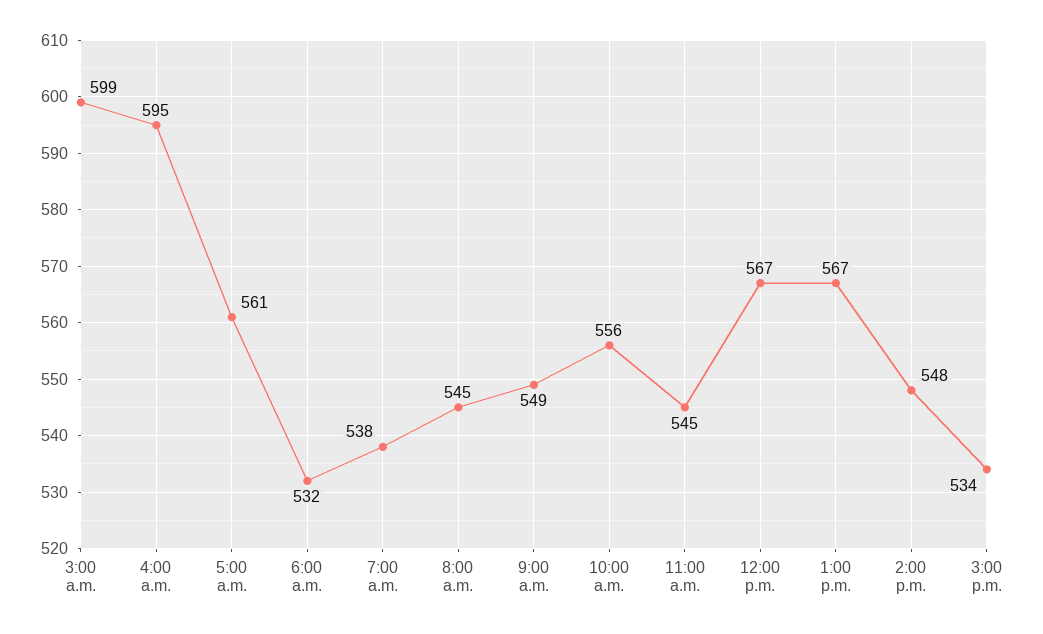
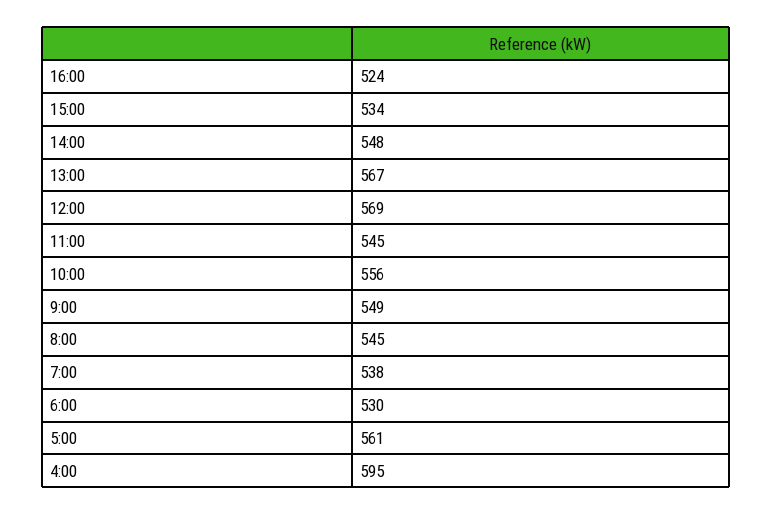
3:00 a.m.: 599 -> none
6:00 a.m.: 532 -> 530
12:00 p.m.: 567 -> 569
16:00: none -> 524

